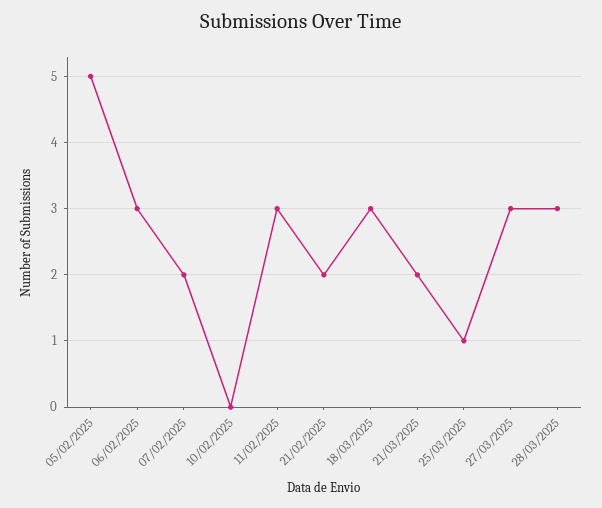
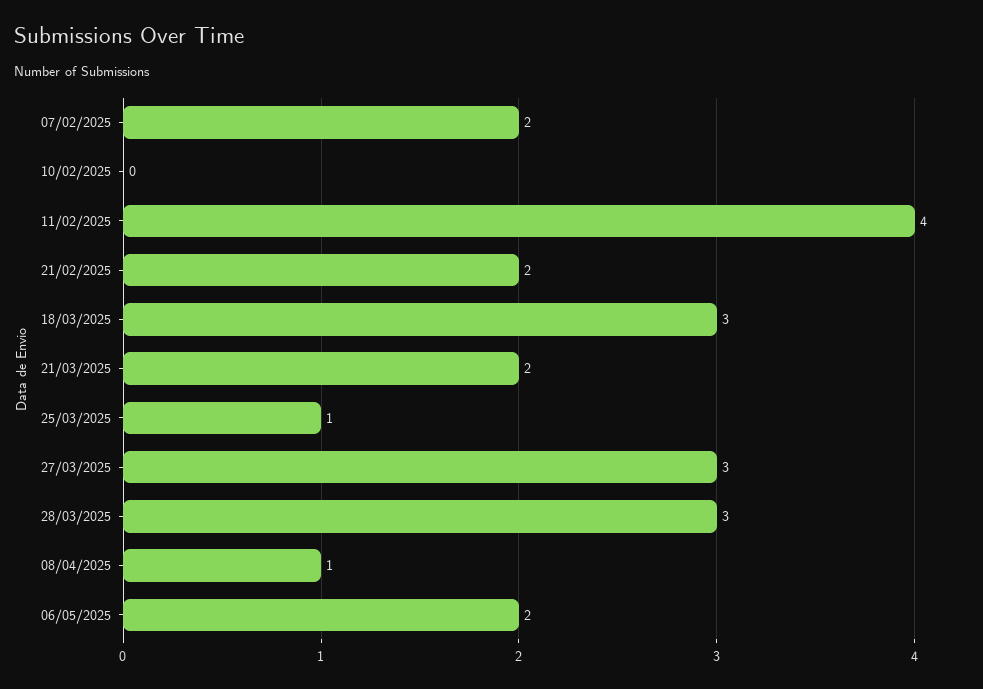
05/02/2025: 5 -> none
06/02/2025: 3 -> none
11/02/2025: 3 -> 4
08/04/2025: none -> 1
06/05/2025: none -> 2

